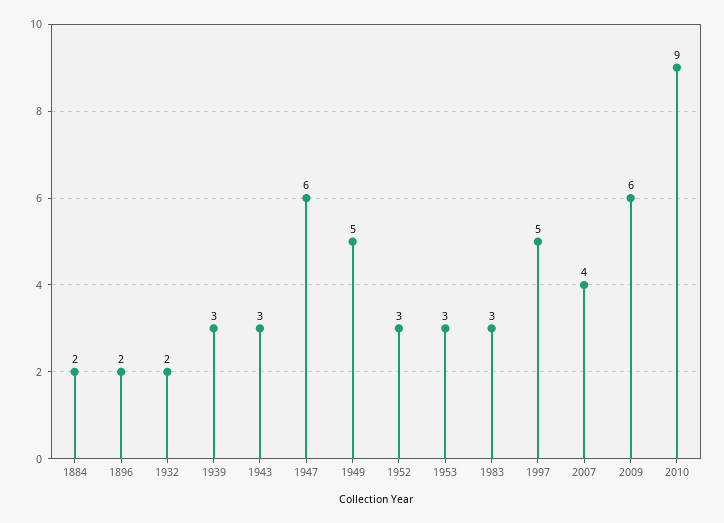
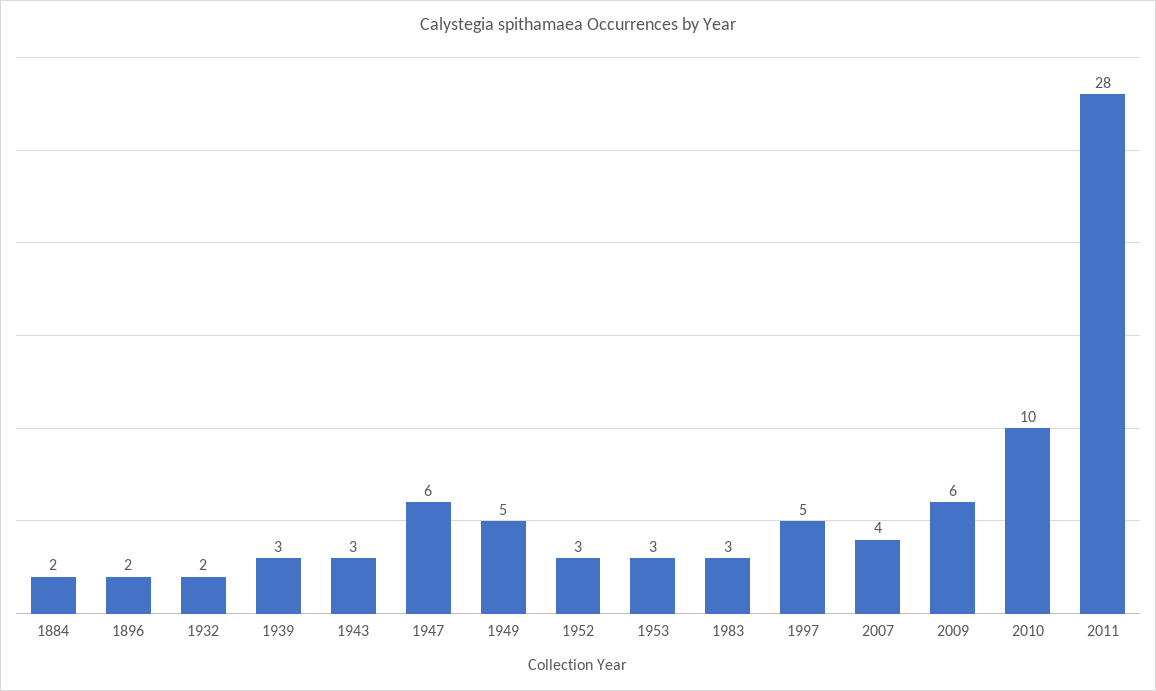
2010: 9 -> 10
2011: none -> 28

